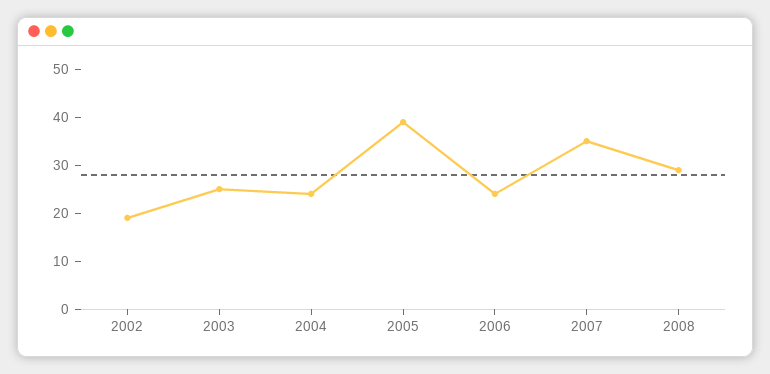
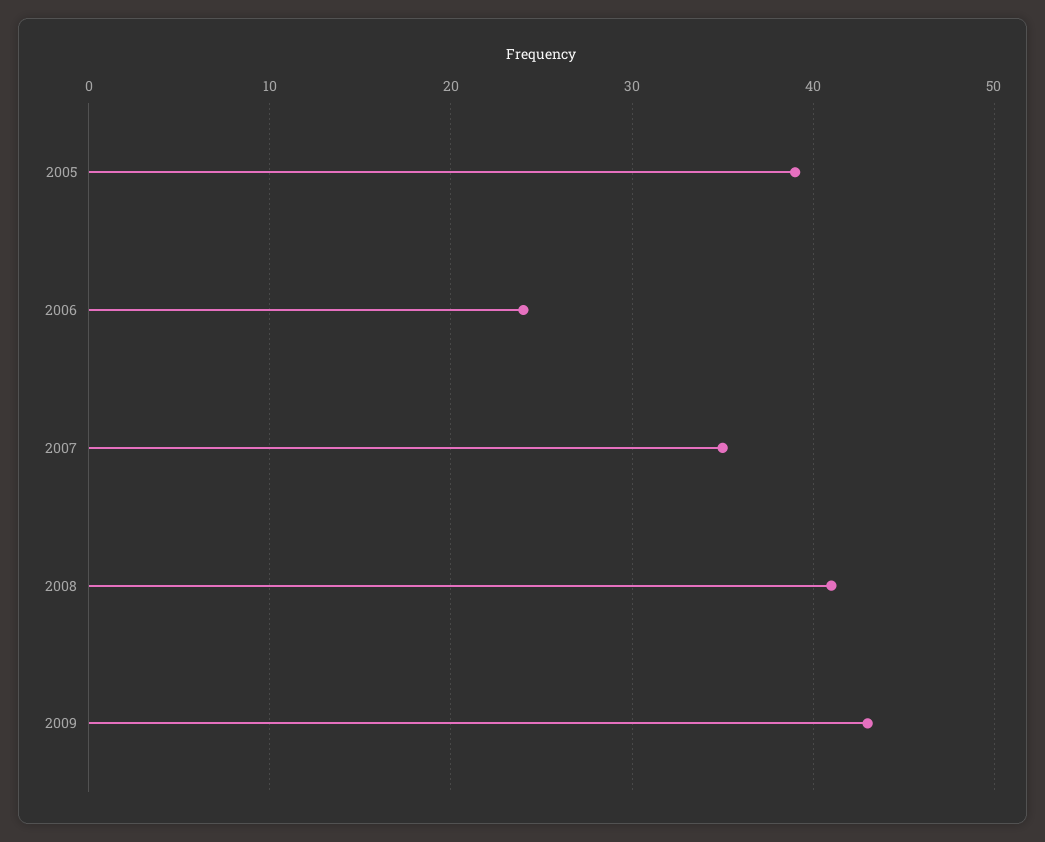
2002: 20 -> none
2003: 25 -> none
2004: 25 -> none
2008: 30 -> 41
2009: none -> 43

